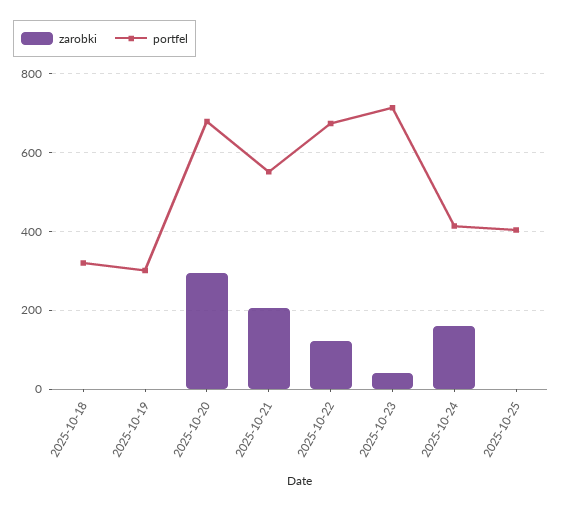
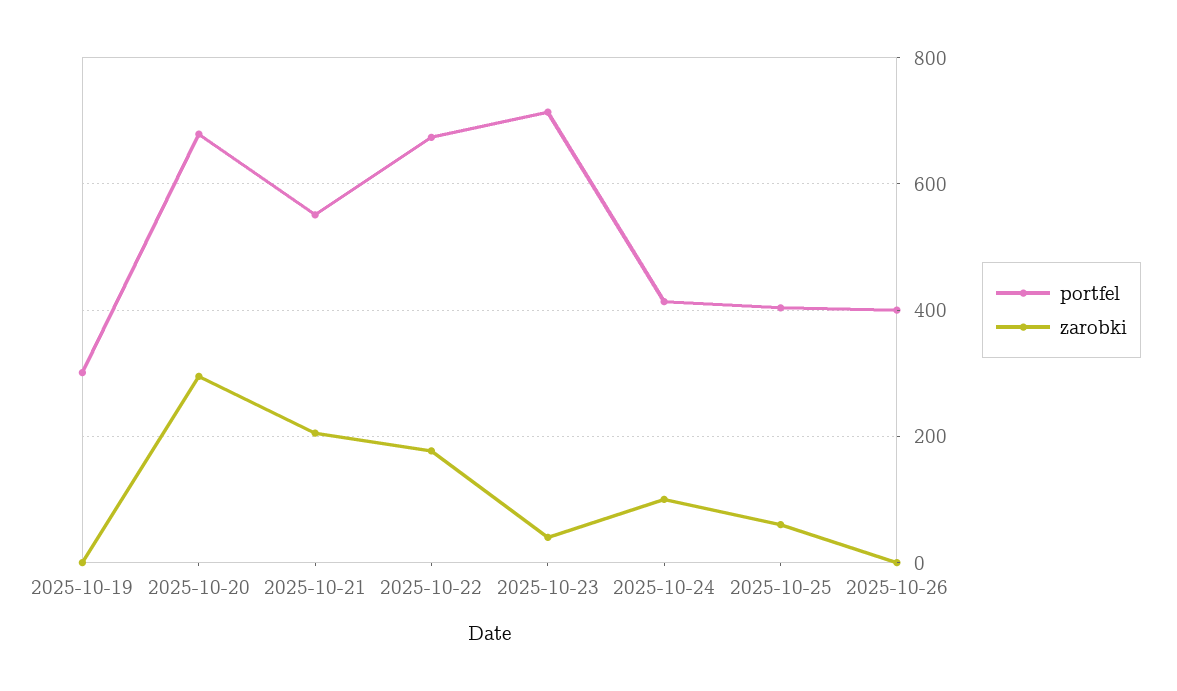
zarobki, 2025-10-18: 0 -> none
portfel, 2025-10-18: 320 -> none
zarobki, 2025-10-22: 120 -> 180
zarobki, 2025-10-24: 160 -> 100
zarobki, 2025-10-25: 0 -> 60
portfel, 2025-10-26: none -> 400
zarobki, 2025-10-26: none -> 0

